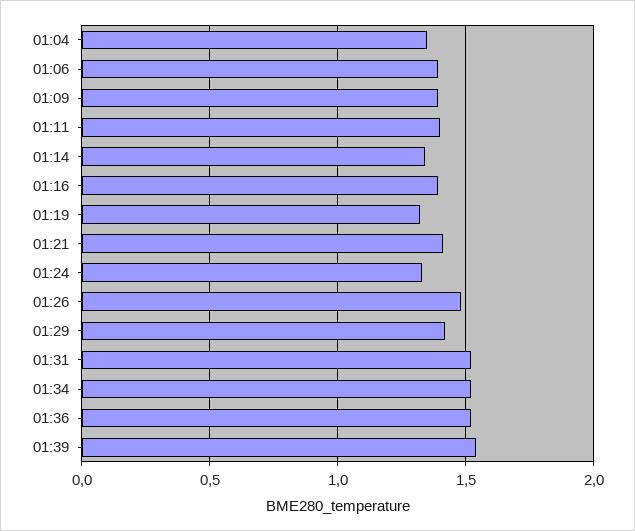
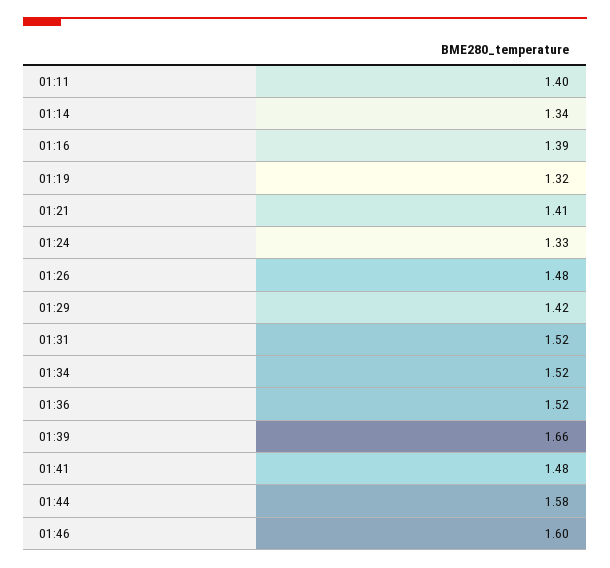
01:04: 1.35 -> none
01:06: 1.4 -> none
01:09: 1.4 -> none
01:39: 1.55 -> 1.66
01:41: none -> 1.48
01:44: none -> 1.58
01:46: none -> 1.6

